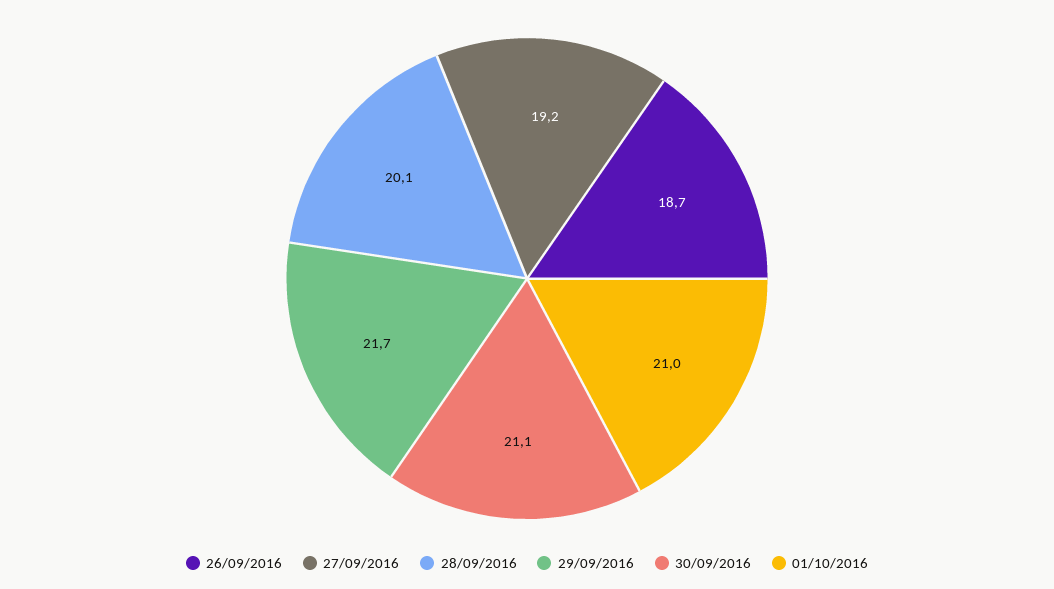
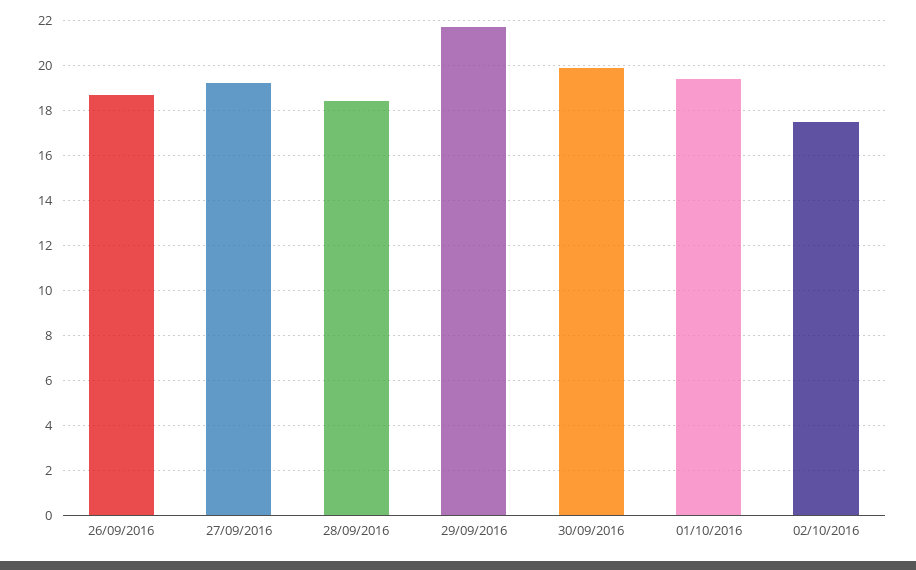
28/09/2016: 20.1 -> 18.5
30/09/2016: 21.1 -> 20
01/10/2016: 21 -> 19.5
02/10/2016: none -> 17.5

